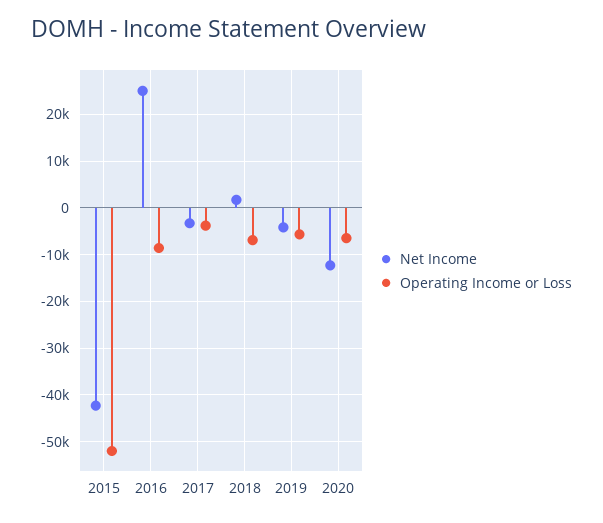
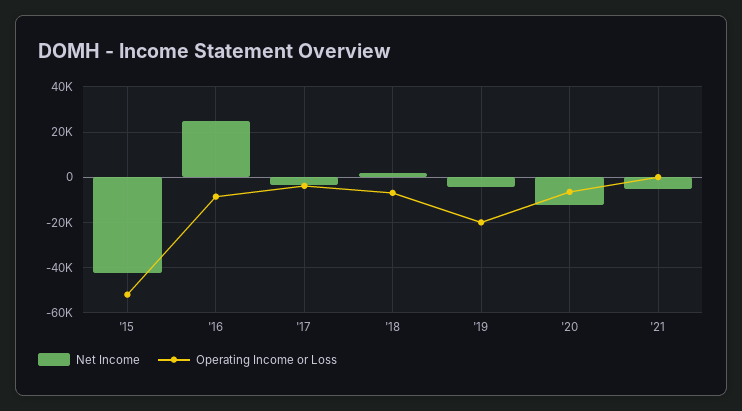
Operating Income or Loss, 2019: -6000 -> -20000
Net Income, '21: none -> -5000
Operating Income or Loss, '21: none -> 0

